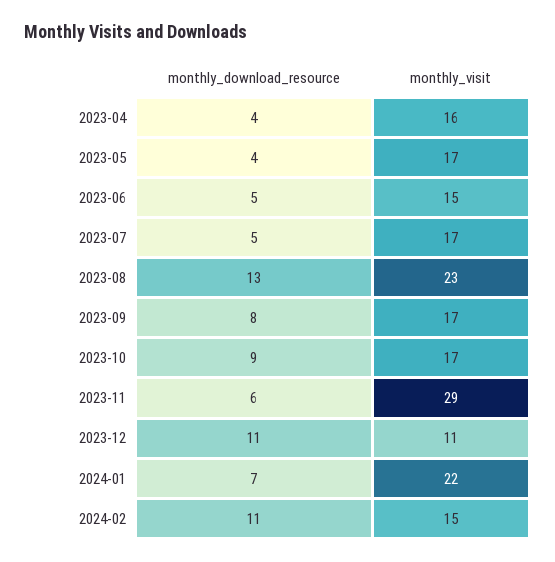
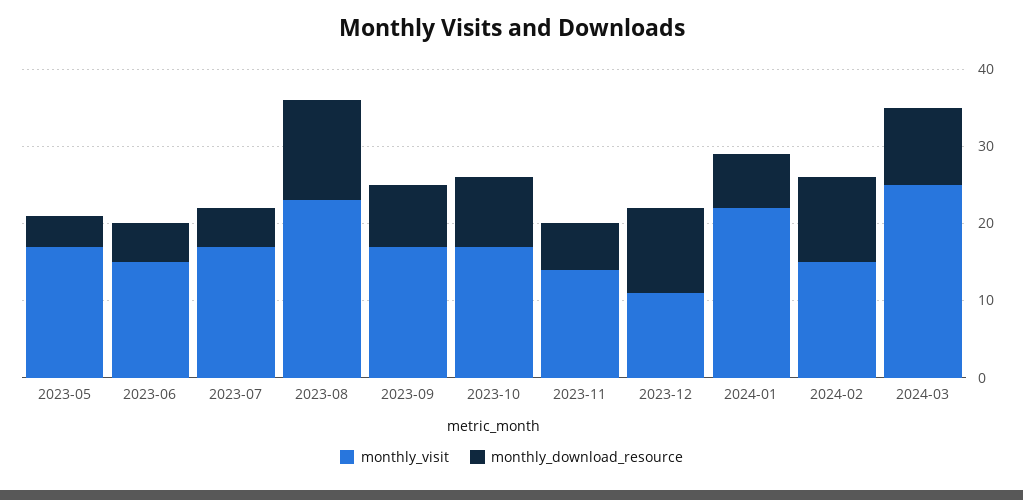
monthly_download_resource, 2023-04: 4 -> none
monthly_visit, 2023-04: 16 -> none
monthly_visit, 2023-11: 29 -> 15
monthly_visit, 2024-03: none -> 25
monthly_download_resource, 2024-03: none -> 10

